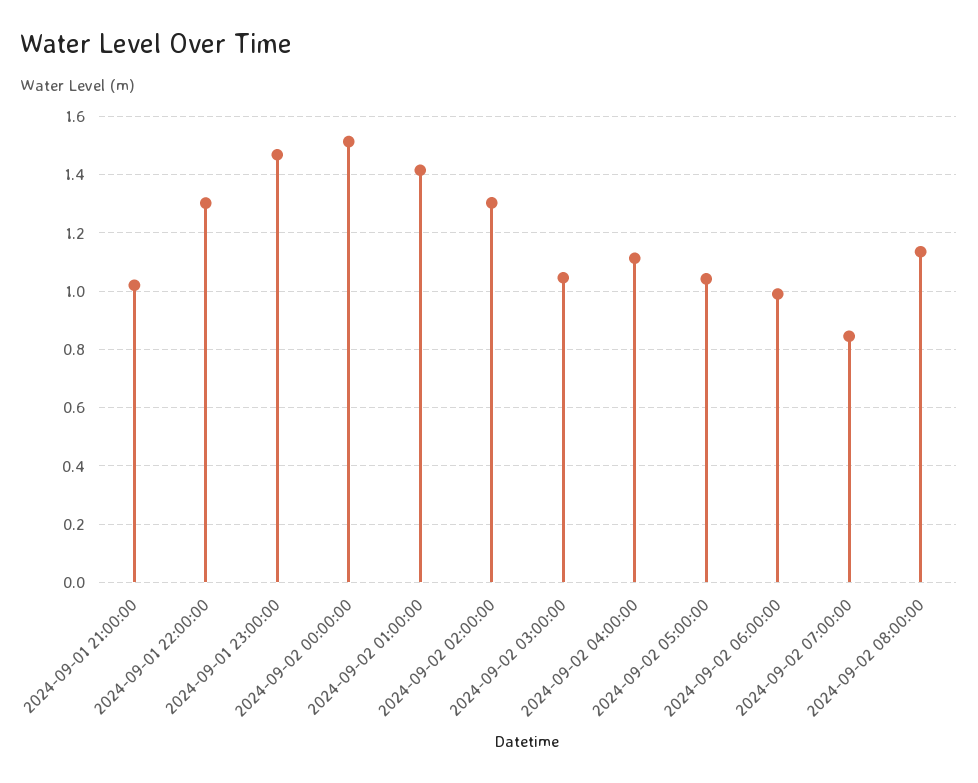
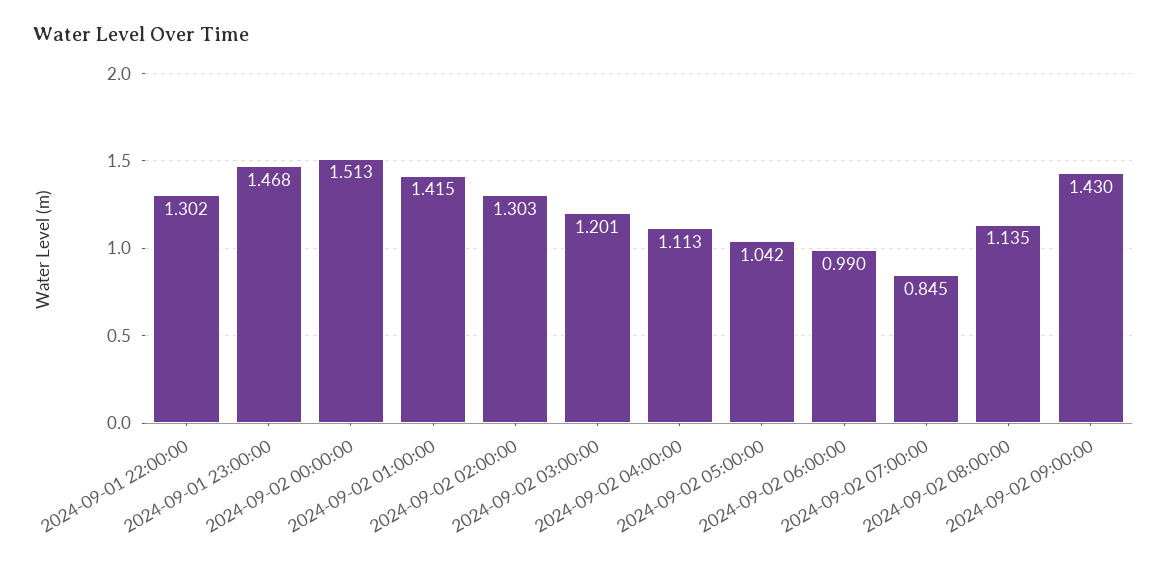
2024-09-01 21:00:00: 1.025 -> none
2024-09-02 03:00:00: 1.05 -> 1.201
2024-09-02 09:00:00: none -> 1.43

